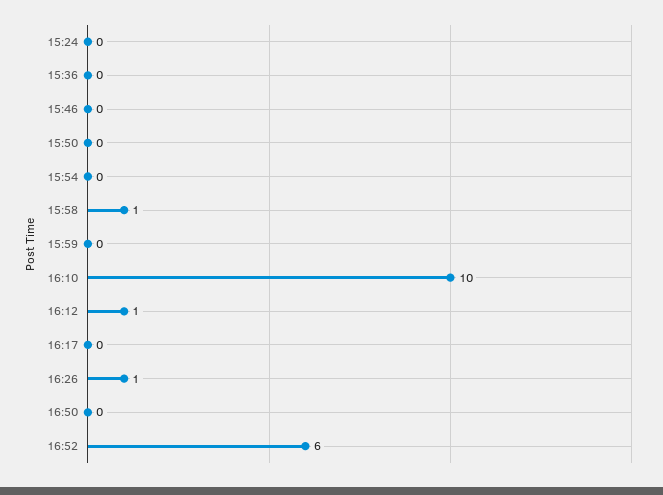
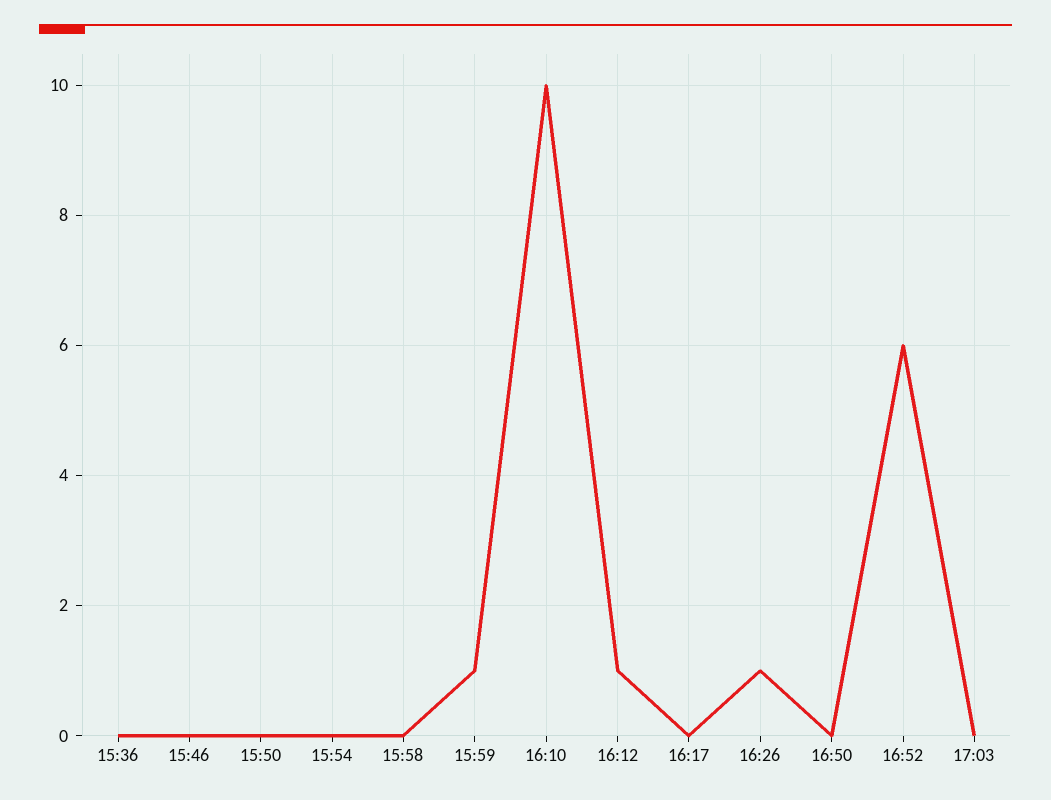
15:24: 0 -> none
15:58: 1 -> 0
15:59: 0 -> 1
17:03: none -> 0

